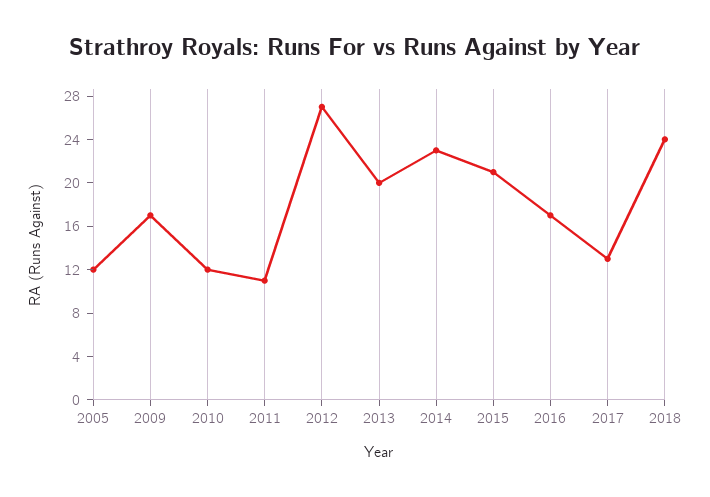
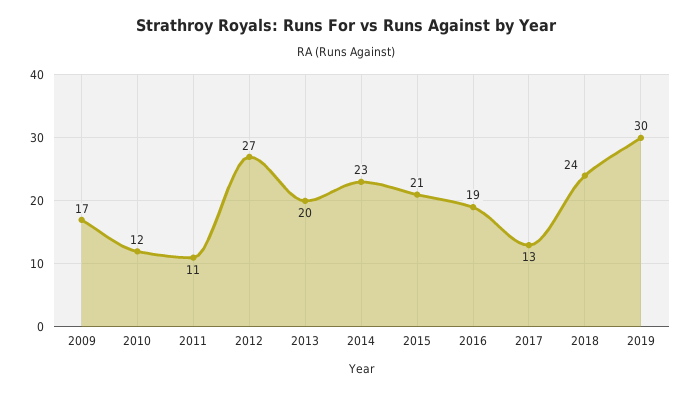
2005: 12 -> none
2016: 17 -> 19
2019: none -> 30

